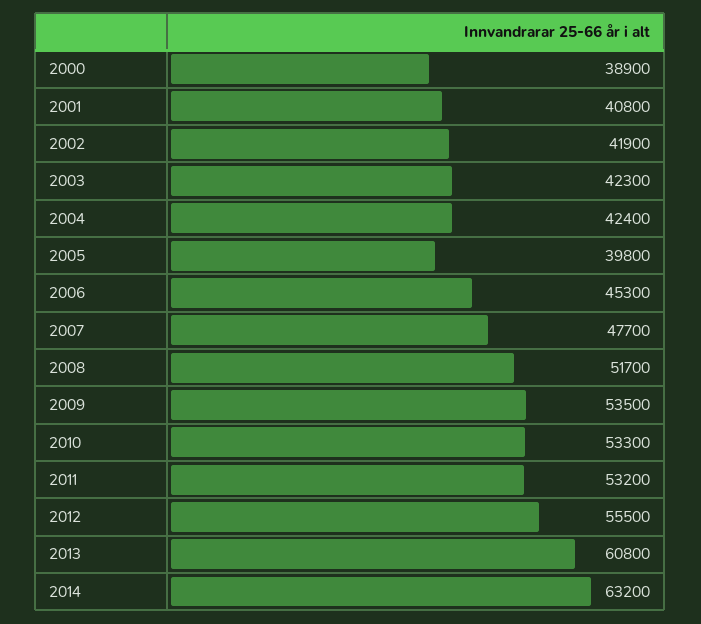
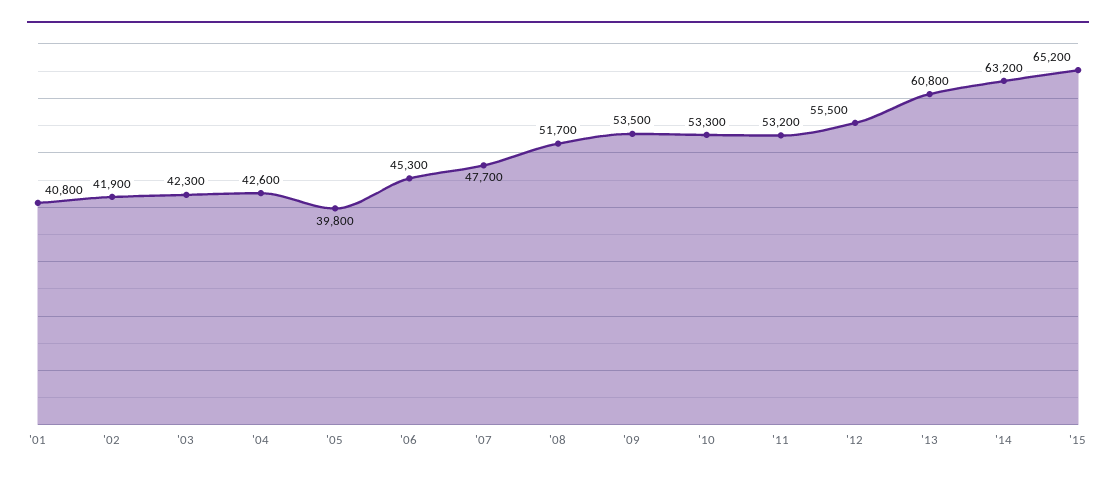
2000: 38900 -> none
2004: 42400 -> 42600
'15: none -> 65200

